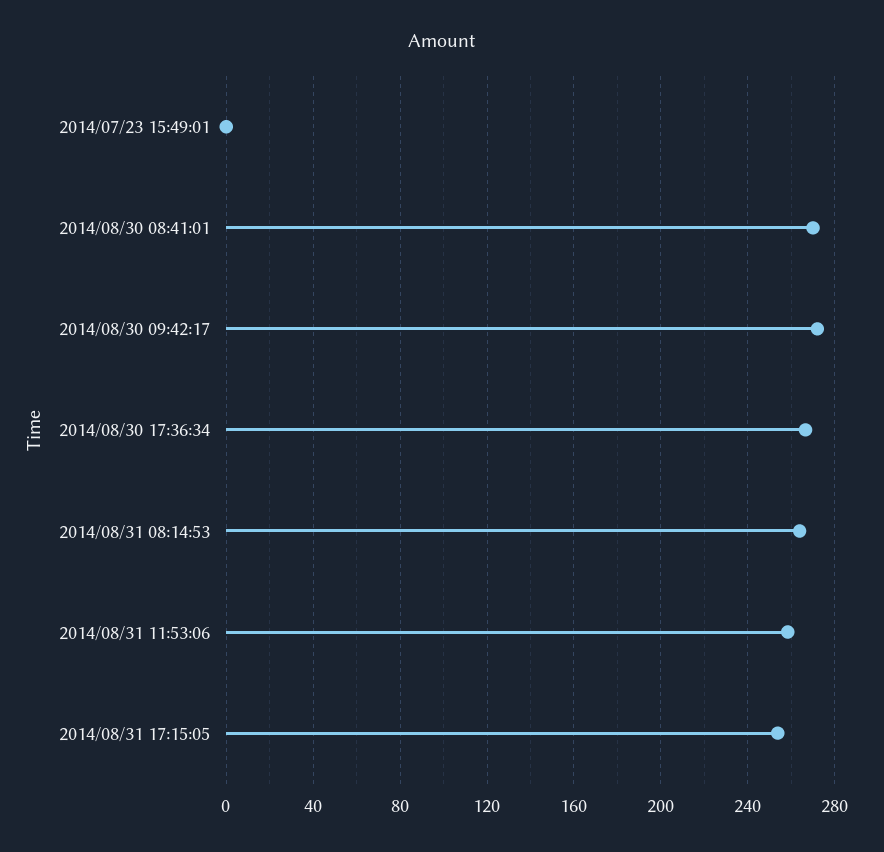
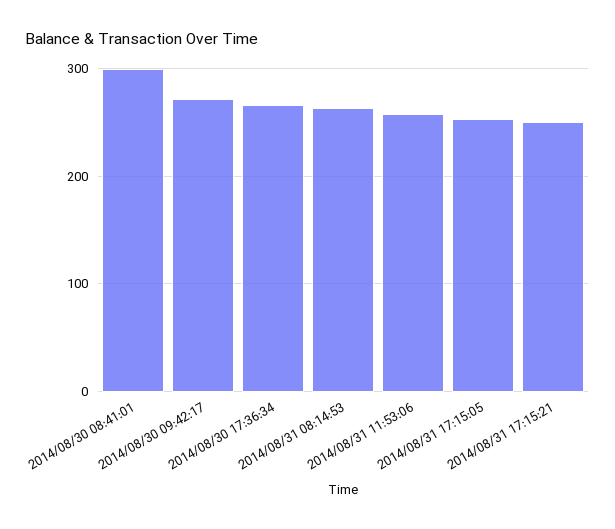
2014/07/23 15:49:01: 0 -> none
2014/08/30 08:41:01: 270 -> 300
2014/08/31 17:15:21: none -> 250

